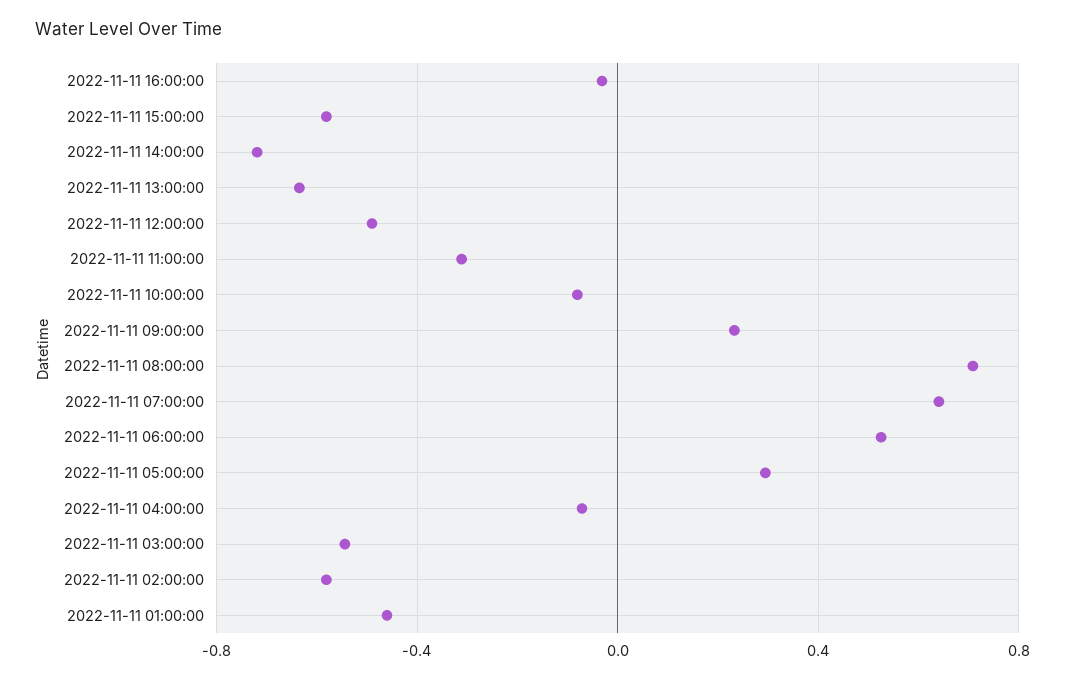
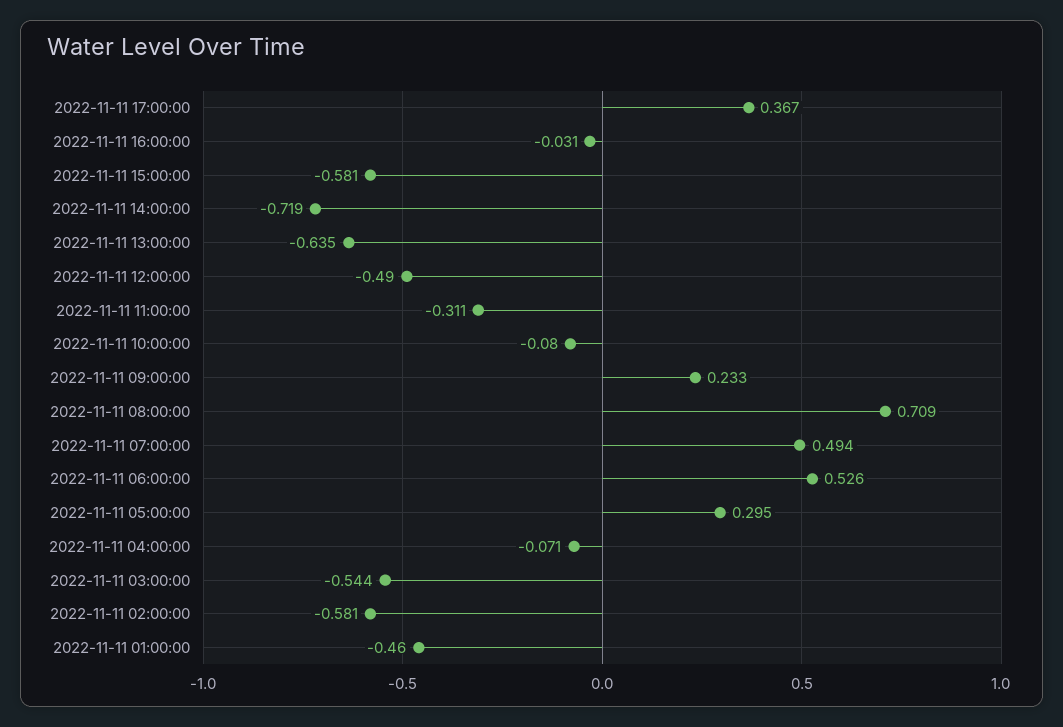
2022-11-11 07:00:00: 0.65 -> 0.494
2022-11-11 17:00:00: none -> 0.367

